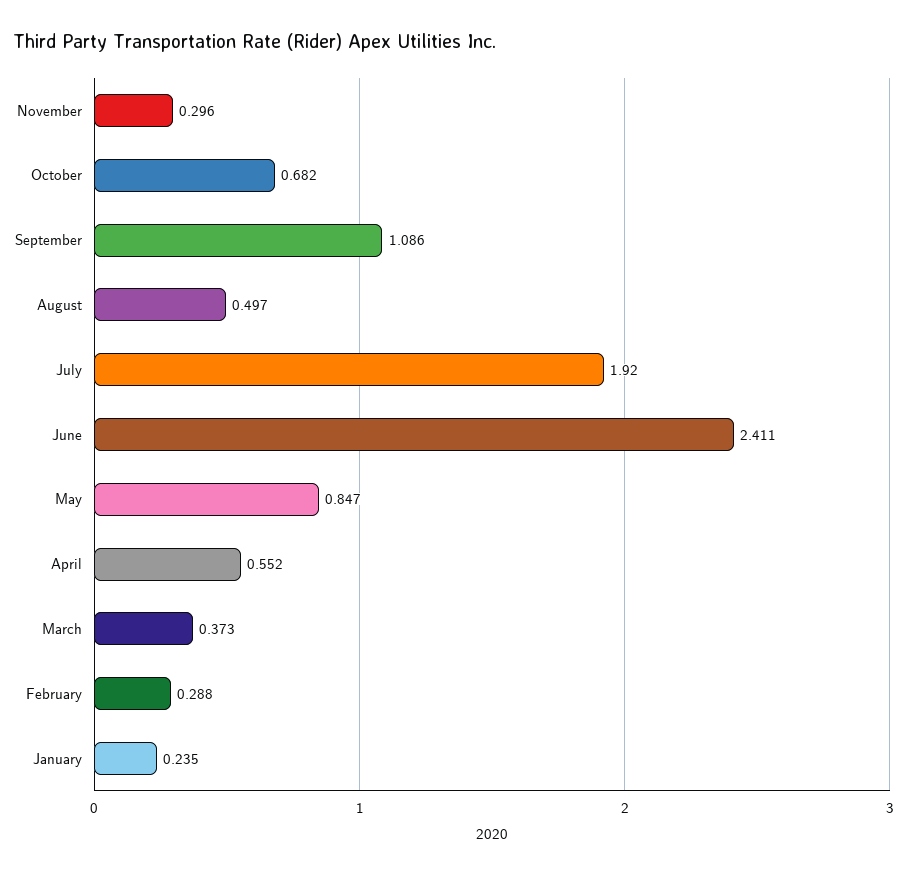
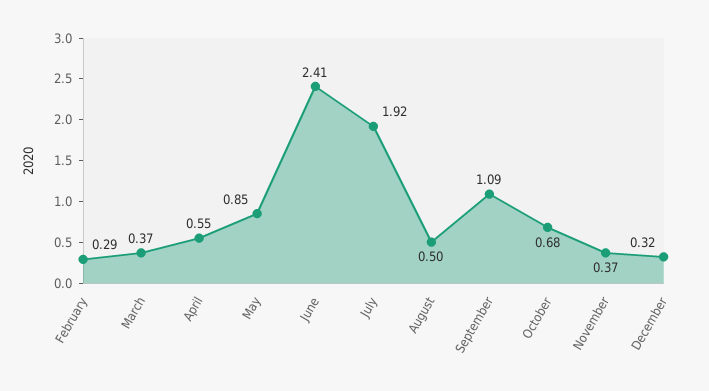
November: 0.296 -> 0.37
January: 0.235 -> none
December: none -> 0.32

